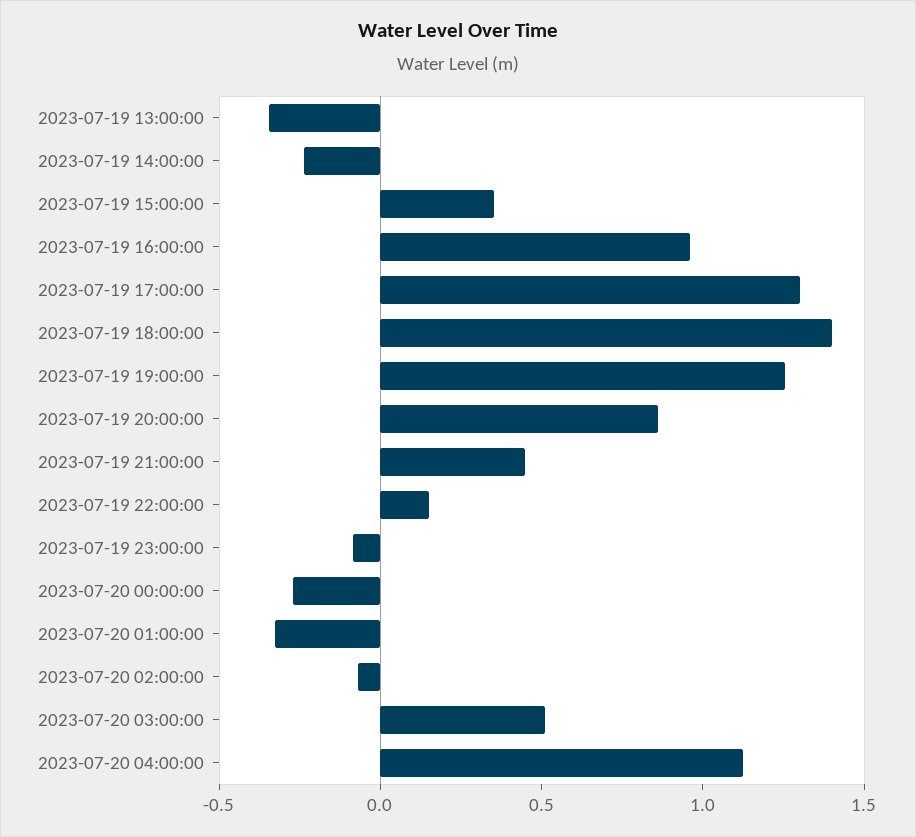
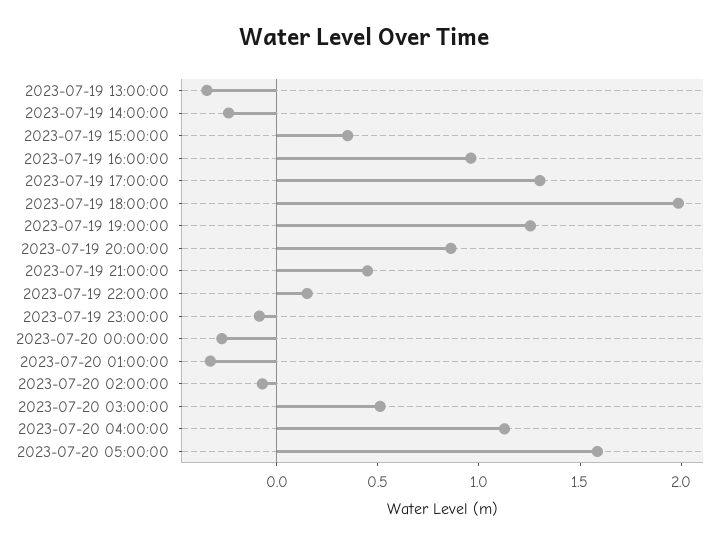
2023-07-19 18:00:00: 1.4 -> 2
2023-07-20 05:00:00: none -> 1.6

